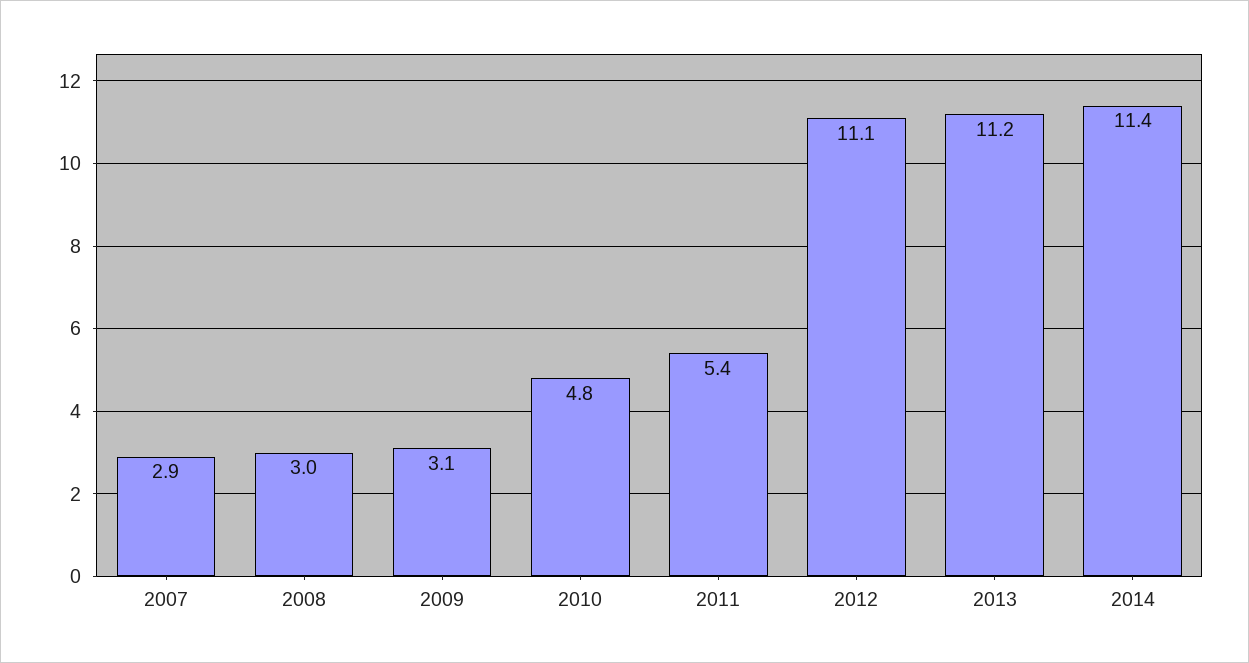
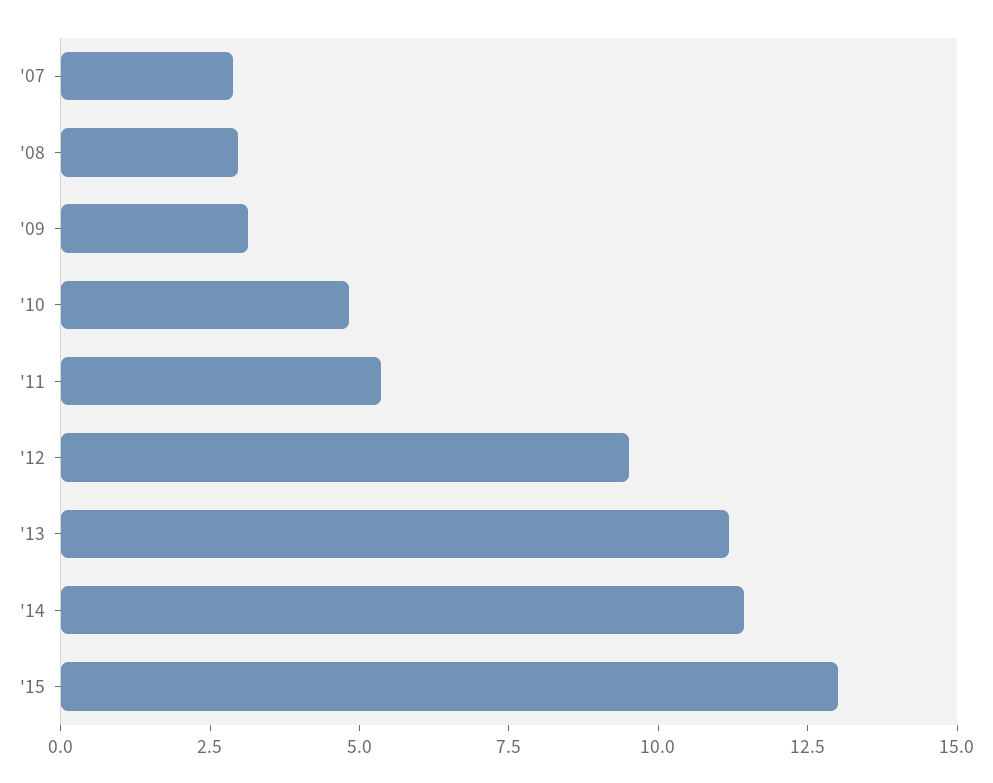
2012: 11.1 -> 9.5
'15: none -> 13

